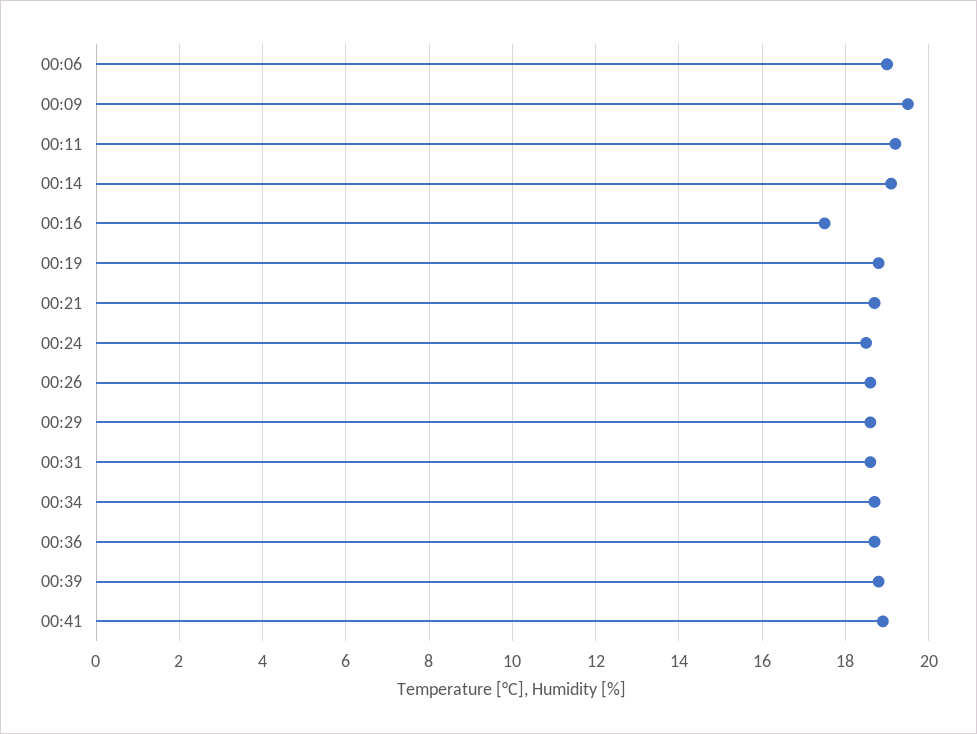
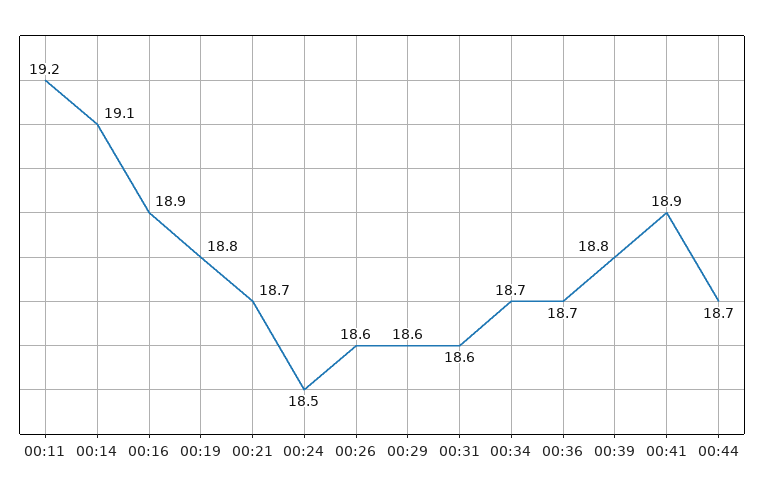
00:06: 19 -> none
00:09: 19.5 -> none
00:16: 17.5 -> 18.9
00:44: none -> 18.7

